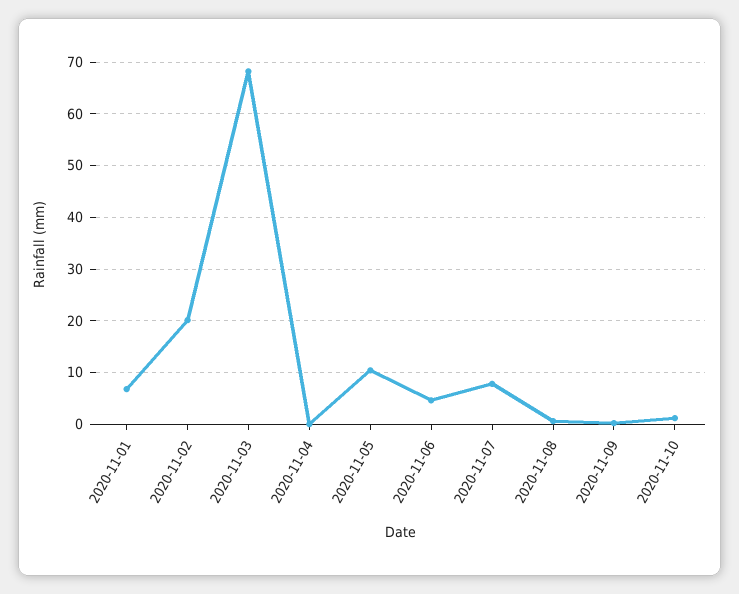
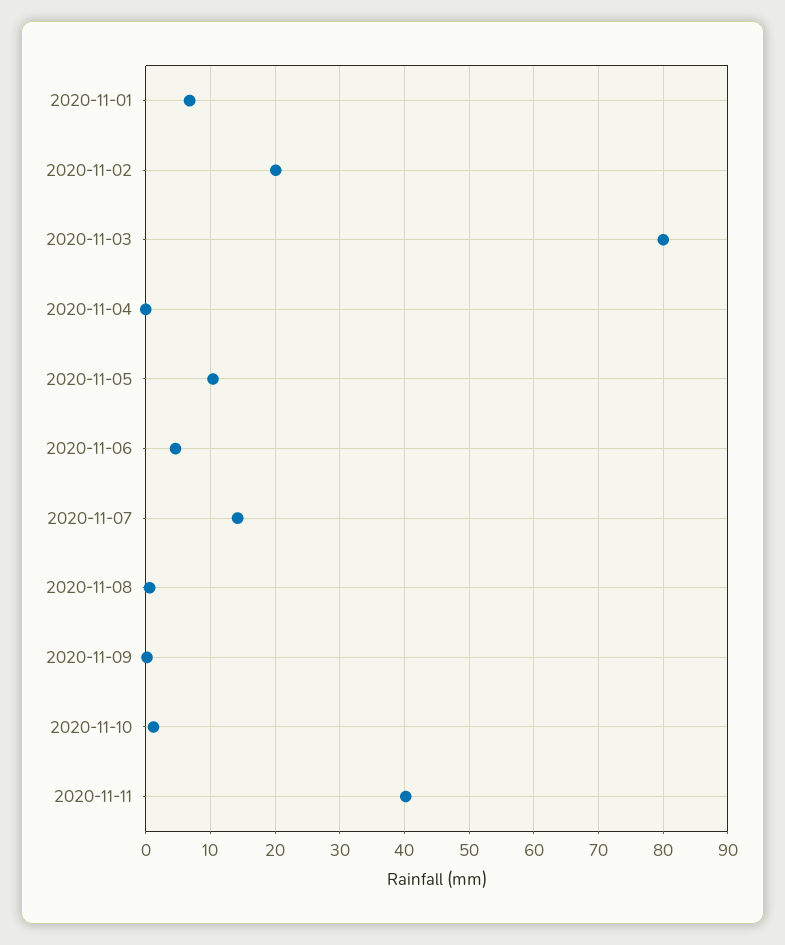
2020-11-03: 68 -> 80
2020-11-07: 8 -> 14
2020-11-11: none -> 40

